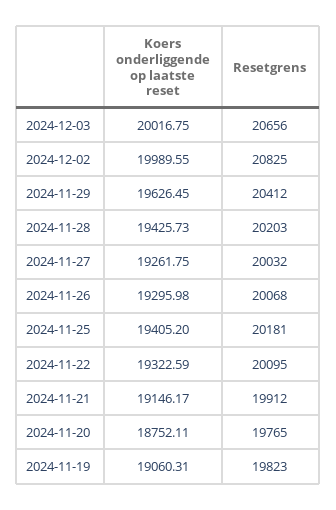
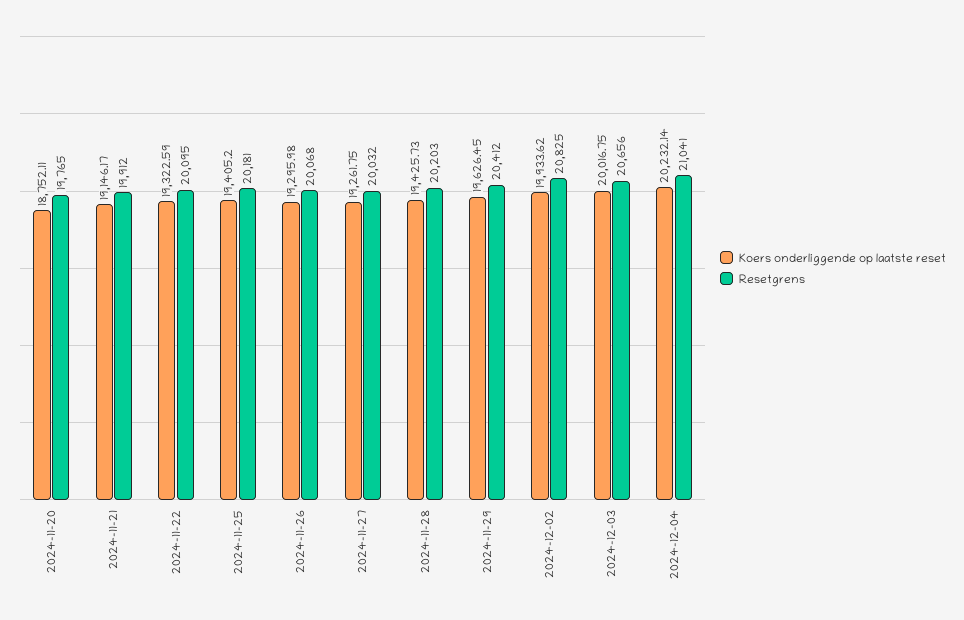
Koers onderliggende op laatste reset, 2024-12-02: 19989.55 -> 19933.62
Koers onderliggende op laatste reset, 2024-11-19: 19060.31 -> none
Resetgrens, 2024-11-19: 19823 -> none
Koers onderliggende op laatste reset, 2024-12-04: none -> 20232.14
Resetgrens, 2024-12-04: none -> 21041

